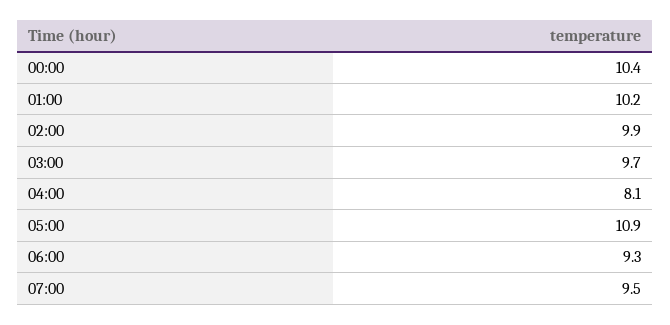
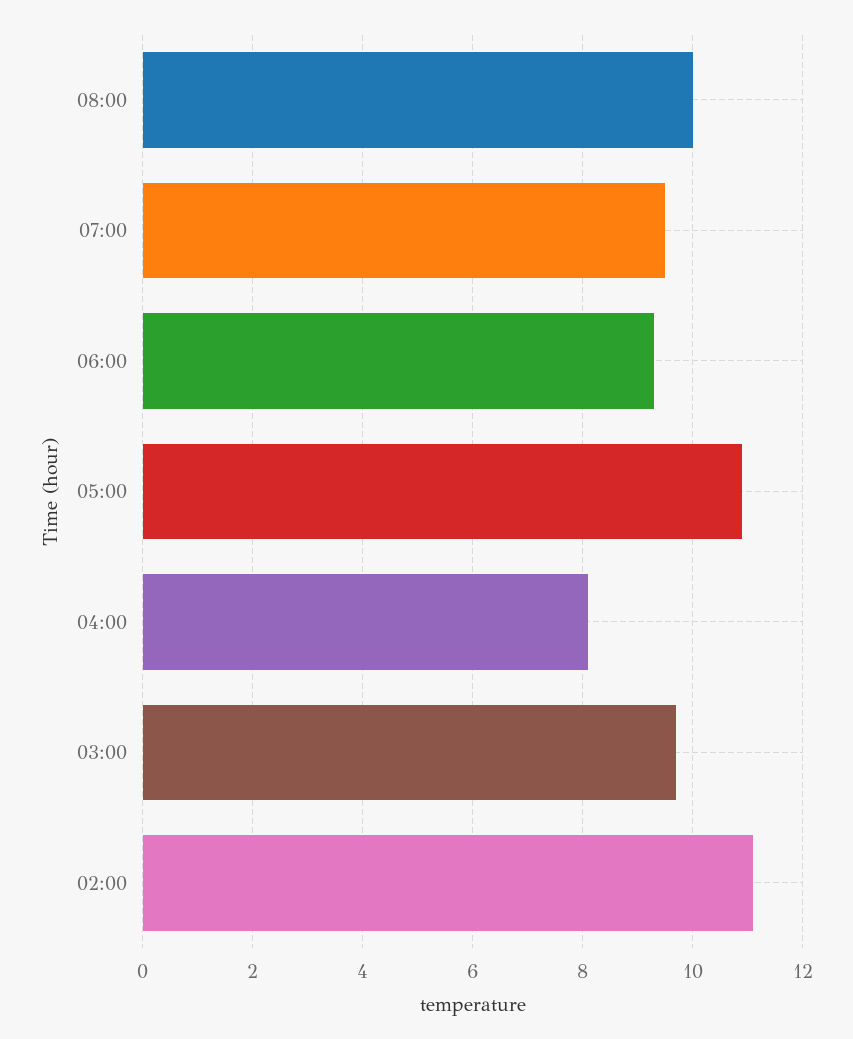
00:00: 10.4 -> none
01:00: 10.2 -> none
02:00: 9.9 -> 11
08:00: none -> 10

